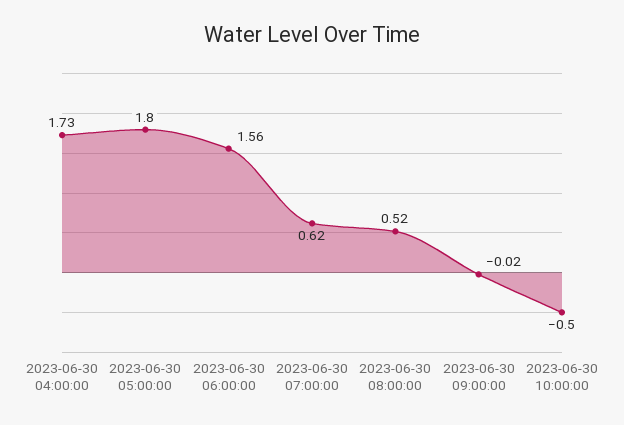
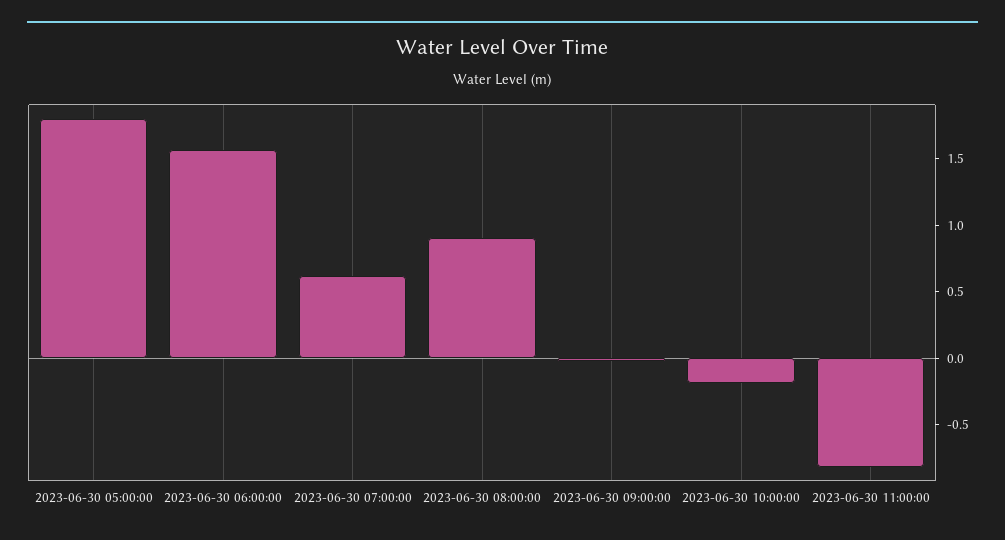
2023-06-30 04:00:00: 1.73 -> none
2023-06-30 08:00:00: 0.52 -> 0.9
2023-06-30 10:00:00: -0.5 -> -0.2
2023-06-30 11:00:00: none -> -0.8

